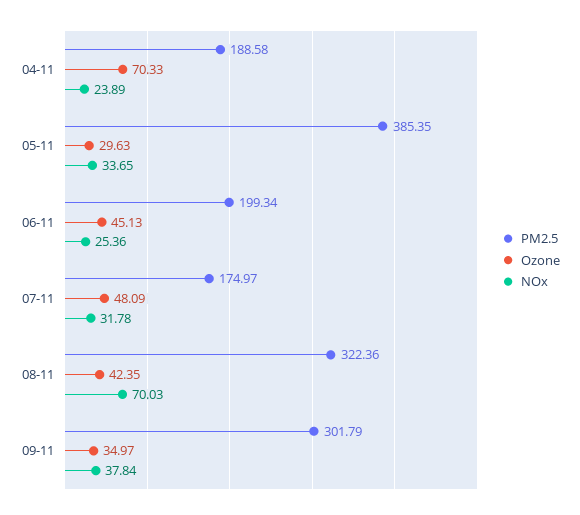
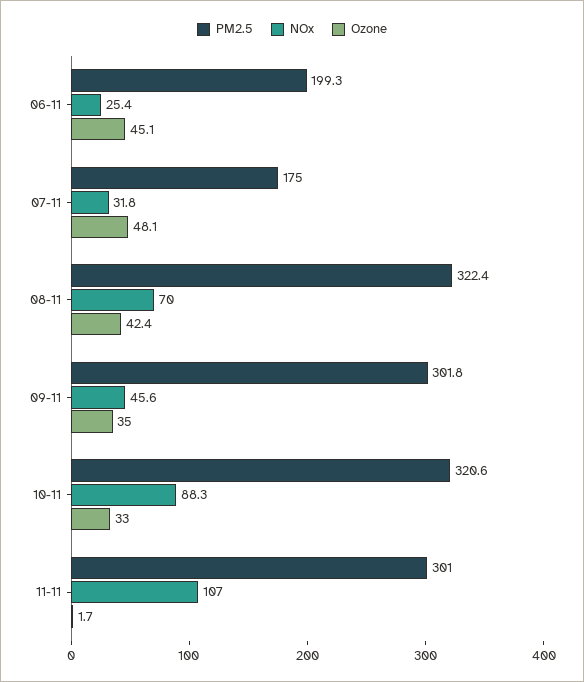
PM2.5, 04-11: 188.58 -> none
Ozone, 04-11: 70.33 -> none
NOx, 04-11: 23.89 -> none
PM2.5, 05-11: 385.35 -> none
Ozone, 05-11: 29.63 -> none
NOx, 05-11: 33.65 -> none
NOx, 09-11: 37.84 -> 45.6
PM2.5, 10-11: none -> 320.6
NOx, 10-11: none -> 88.3
Ozone, 10-11: none -> 33
PM2.5, 11-11: none -> 301
NOx, 11-11: none -> 107
Ozone, 11-11: none -> 1.7

